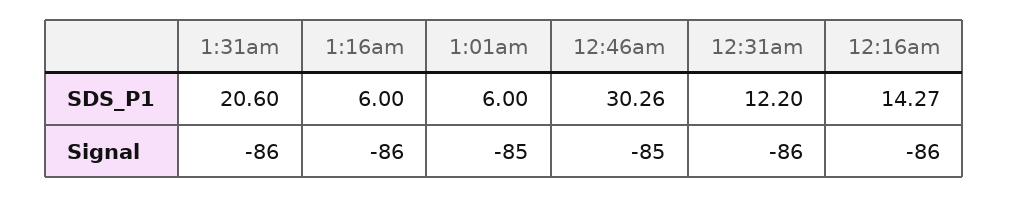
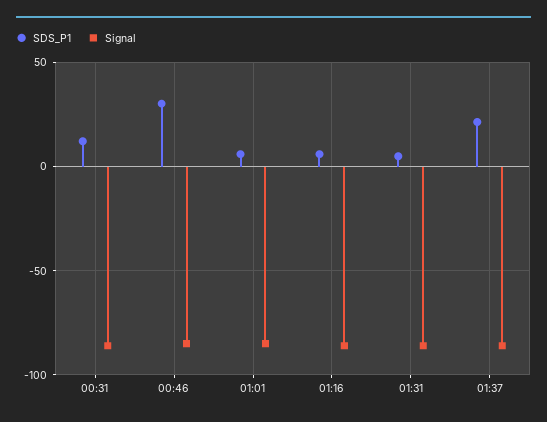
SDS_P1, 1:31am: 20.6 -> 5
SDS_P1, 12:16am: 14.27 -> none
Signal, 12:16am: -86 -> none
SDS_P1, 01:37: none -> 20
Signal, 01:37: none -> -85

